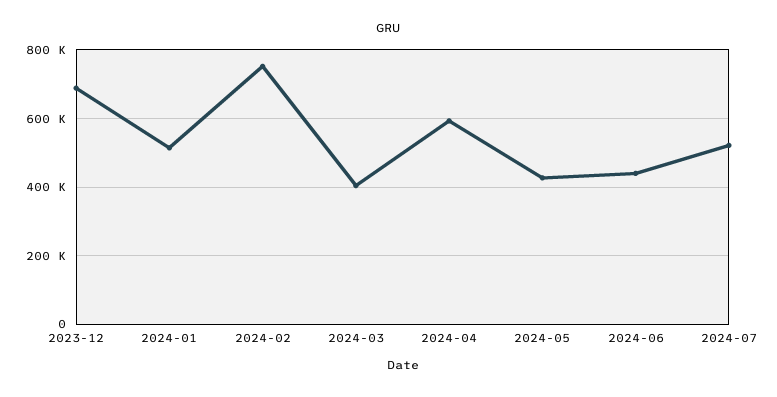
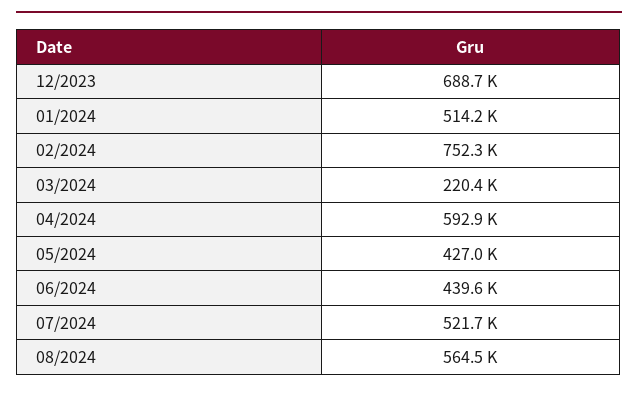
2024-03: 400000 -> 220400
08/2024: none -> 564500

